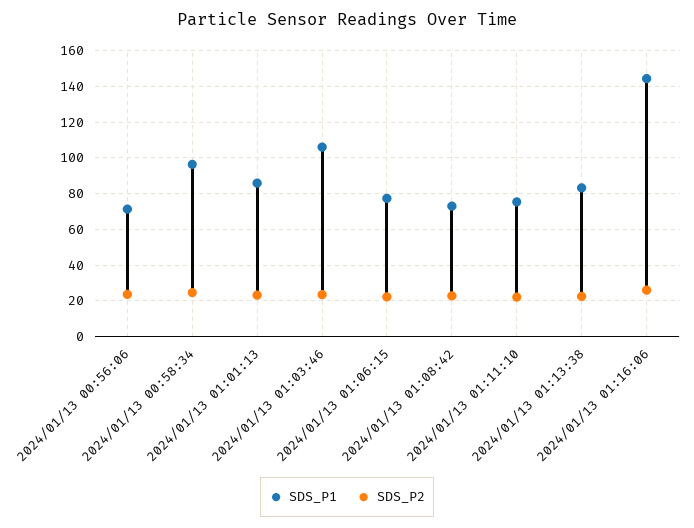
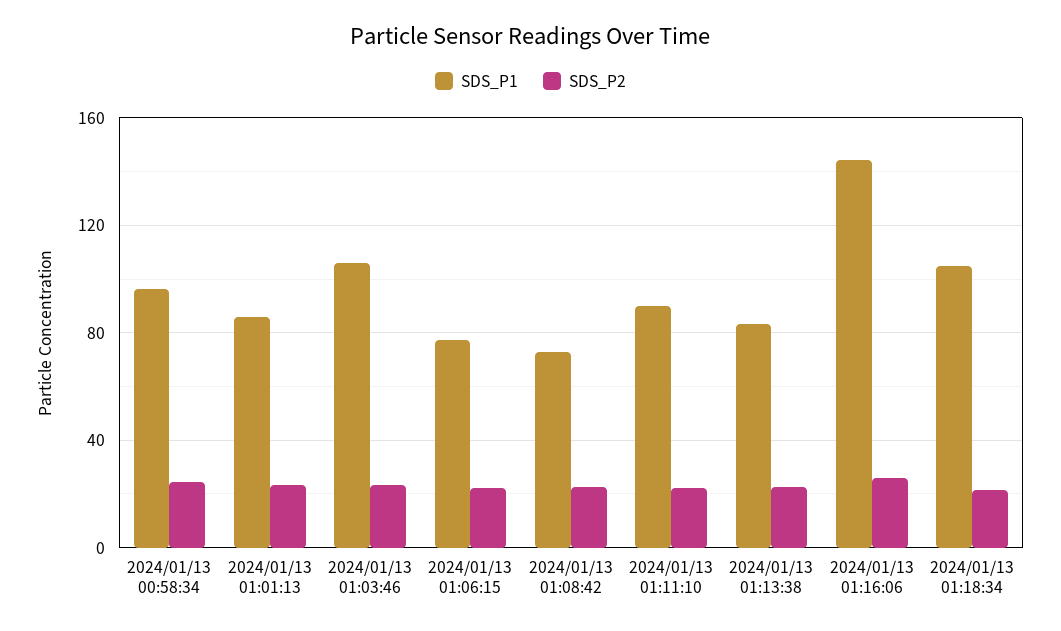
SDS_P1, 2024/01/13 00:56:06: 70 -> none
SDS_P2, 2024/01/13 00:56:06: 25 -> none
SDS_P1, 2024/01/13 01:11:10: 75 -> 90
SDS_P1, 2024/01/13 01:18:34: none -> 105
SDS_P2, 2024/01/13 01:18:34: none -> 20

